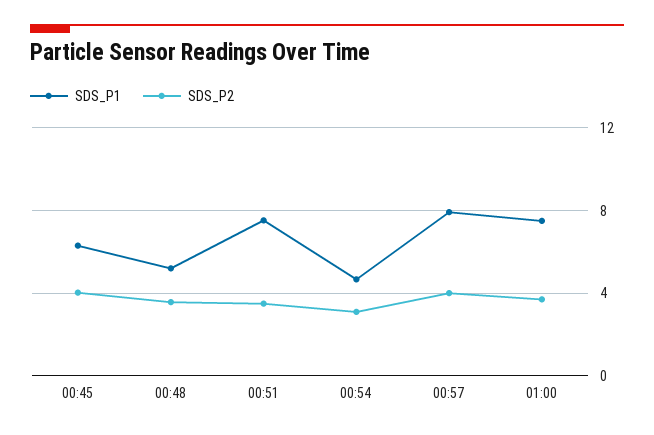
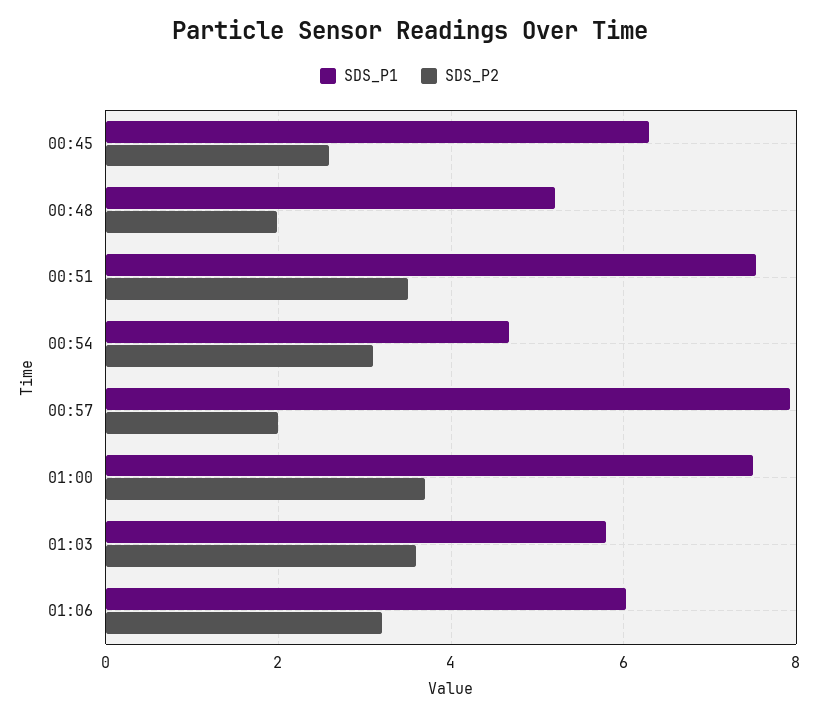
SDS_P2, 00:45: 4 -> 2.6
SDS_P2, 00:48: 3.5 -> 2
SDS_P2, 00:57: 4 -> 2
SDS_P1, 01:03: none -> 5.8
SDS_P2, 01:03: none -> 3.6
SDS_P1, 01:06: none -> 6
SDS_P2, 01:06: none -> 3.2

